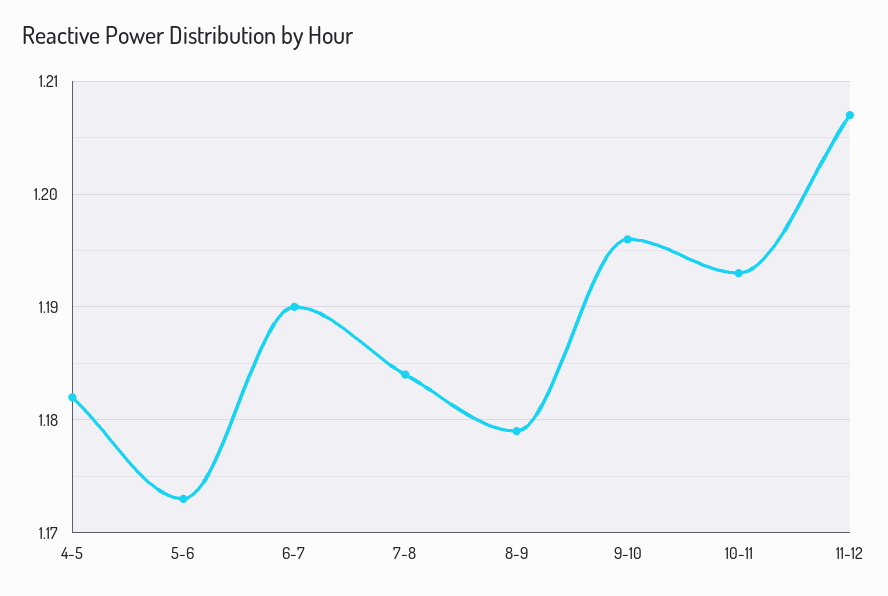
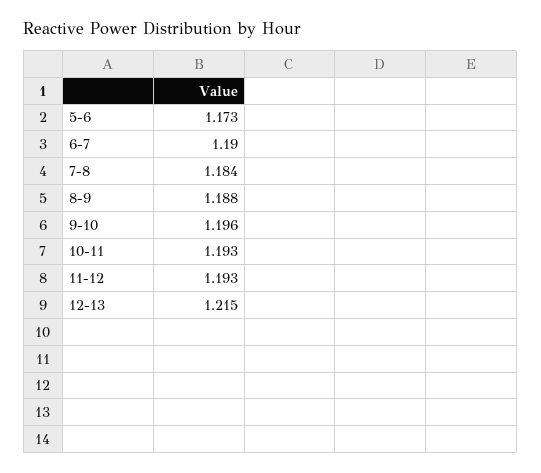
4-5: 1.182 -> none
8-9: 1.179 -> 1.188
11-12: 1.207 -> 1.193
12-13: none -> 1.215

